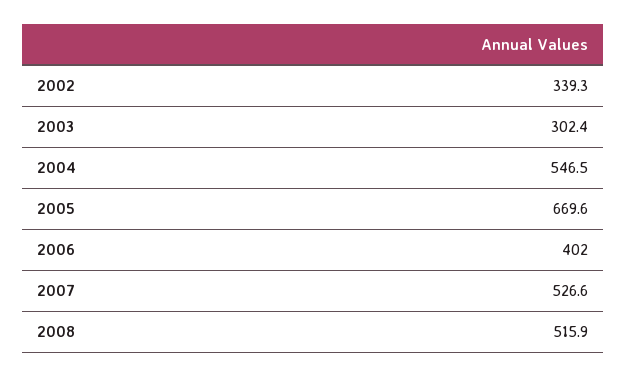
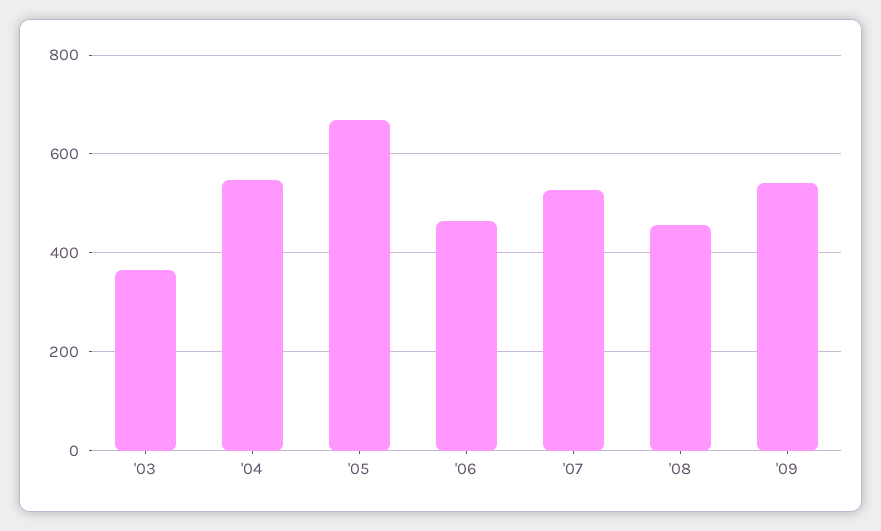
2002: 339.3 -> none
2003: 302.4 -> 360
2006: 402 -> 460
2008: 515.9 -> 460
'09: none -> 540

